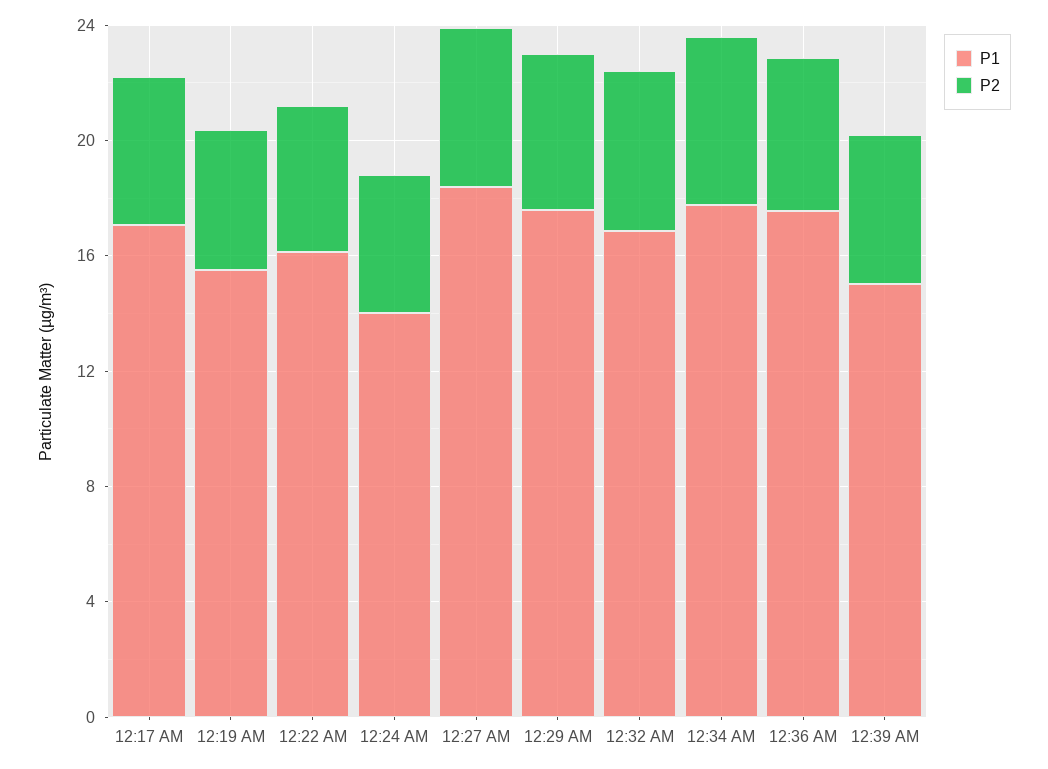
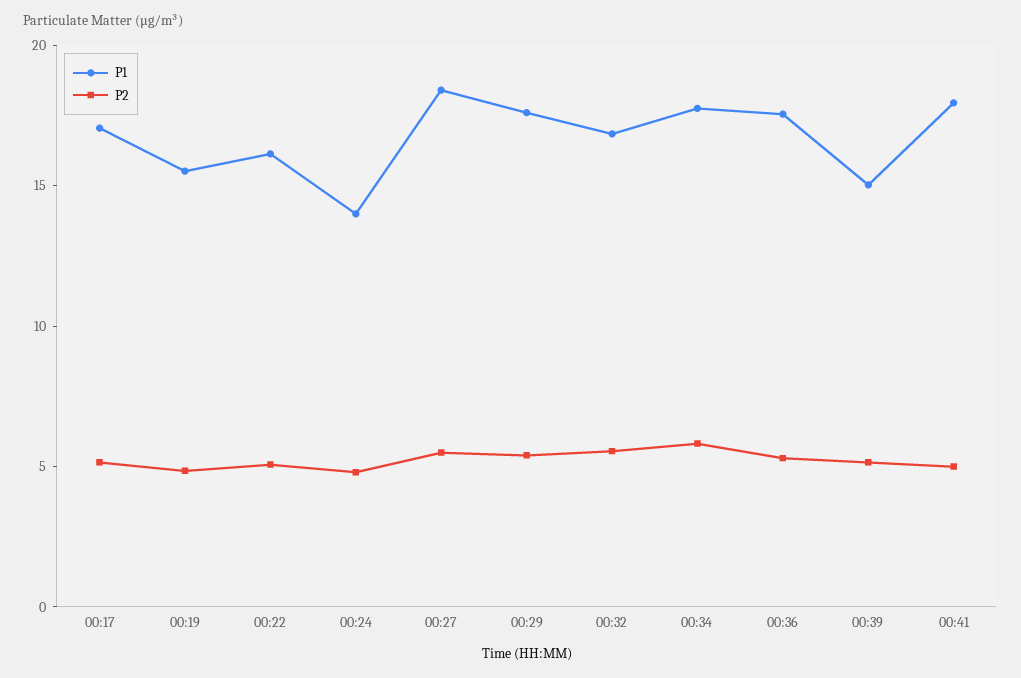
P1, 00:41: none -> 18
P2, 00:41: none -> 5

